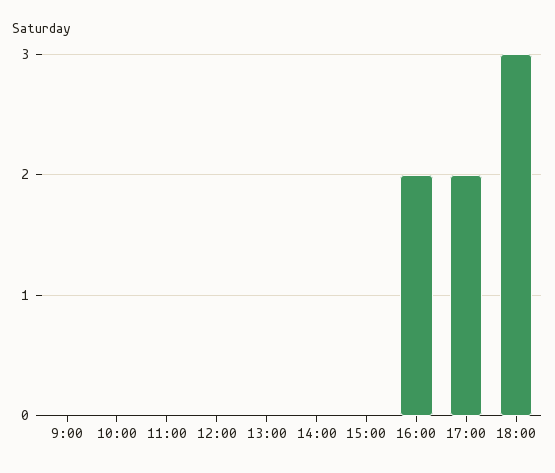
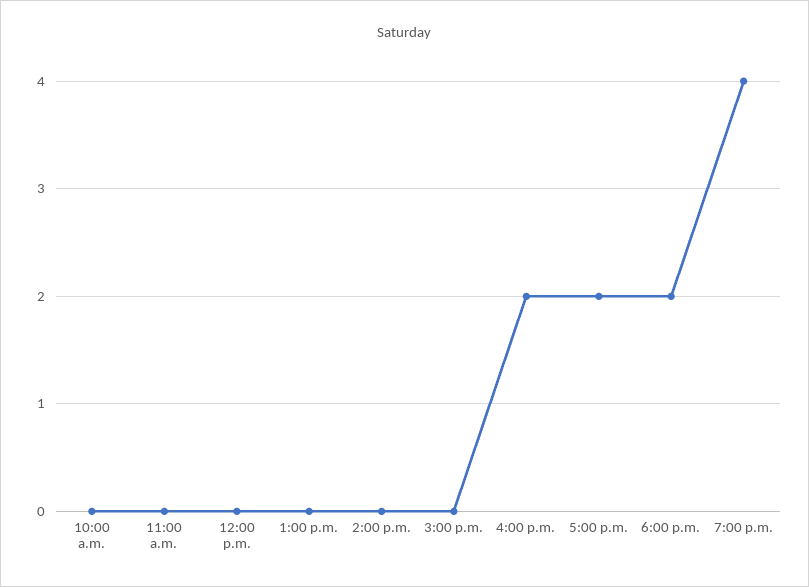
9:00: 0 -> none
18:00: 3 -> 2
7:00 p.m.: none -> 4

